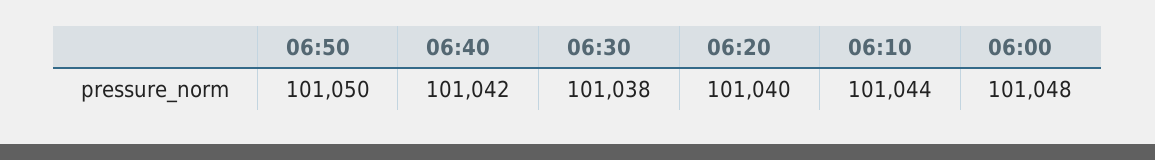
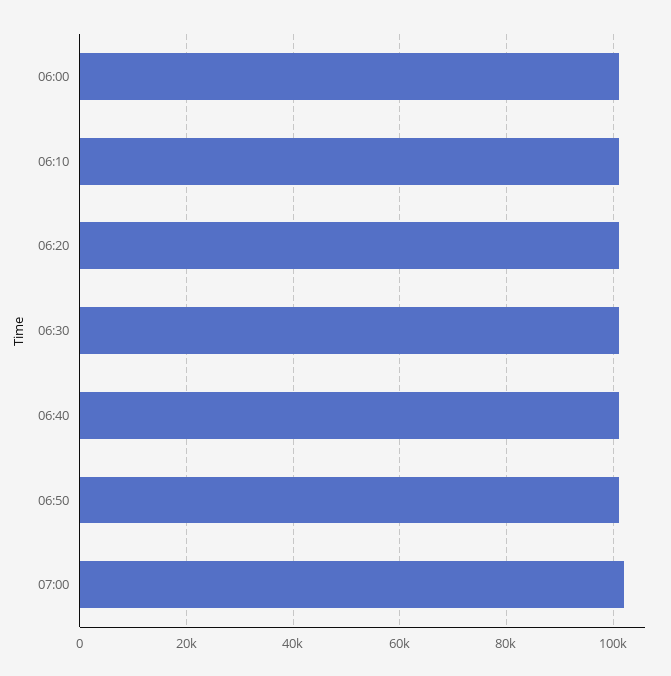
07:00: none -> 102000

